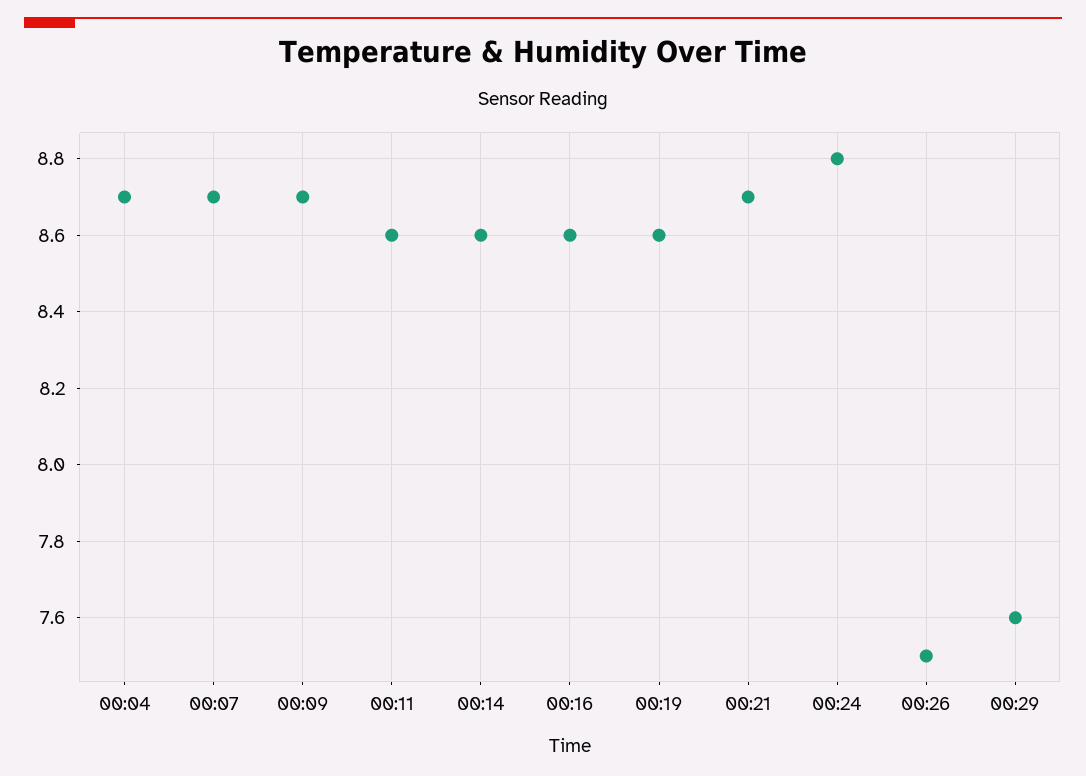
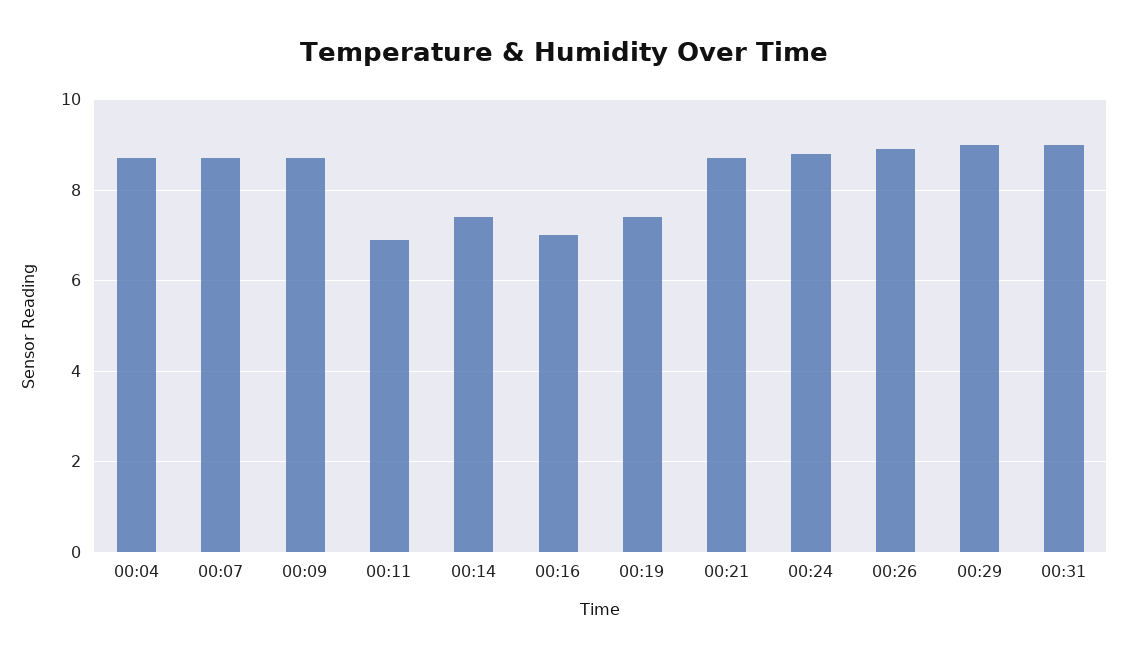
00:11: 8.6 -> 7
00:14: 8.6 -> 7.5
00:16: 8.6 -> 7
00:19: 8.6 -> 7.5
00:26: 7.5 -> 9
00:29: 7.6 -> 9
00:31: none -> 9

